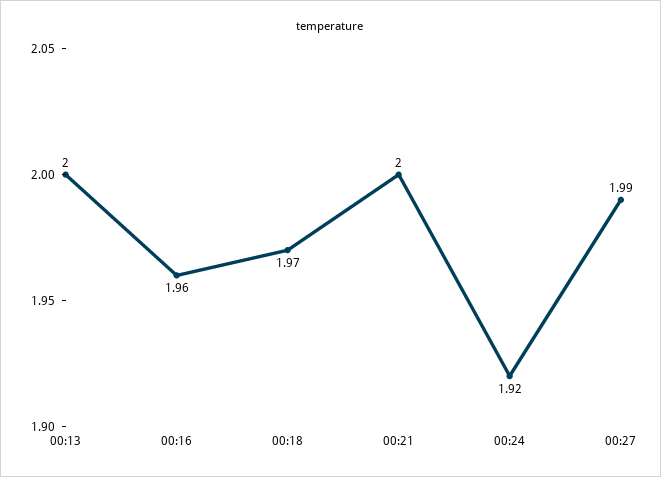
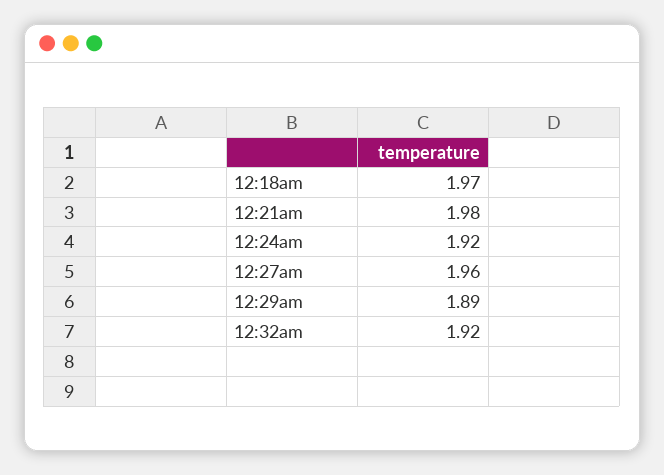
00:13: 2 -> none
00:16: 1.96 -> none
00:21: 2 -> 1.98
00:27: 1.99 -> 1.96
12:29am: none -> 1.89
12:32am: none -> 1.92

